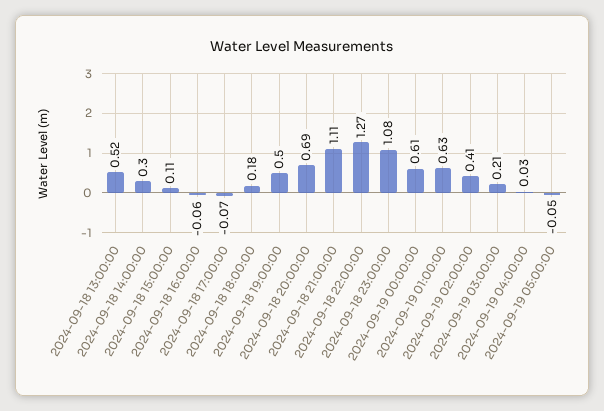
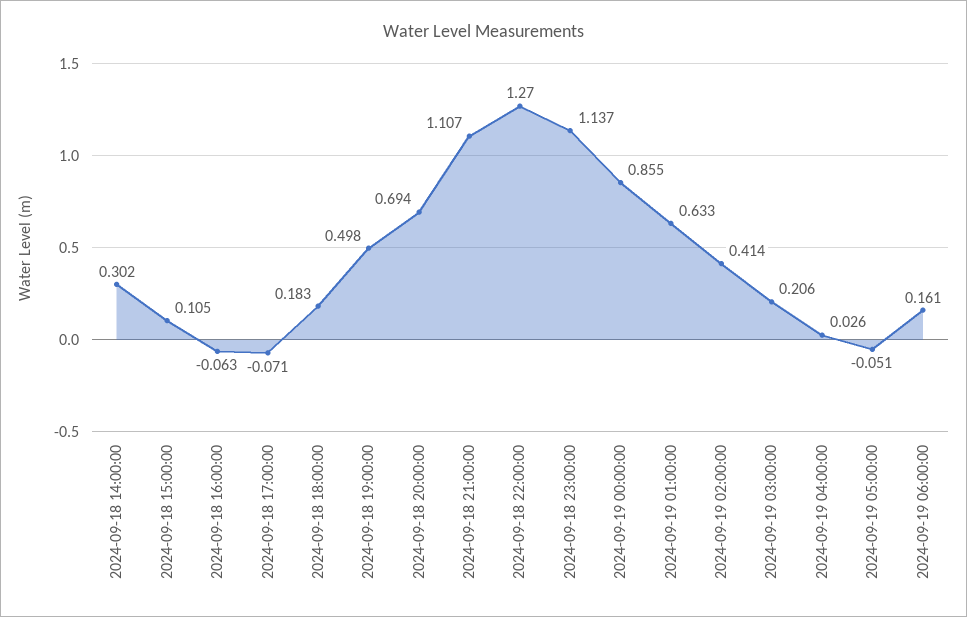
2024-09-18 13:00:00: 0.52 -> none
2024-09-18 23:00:00: 1.08 -> 1.137
2024-09-19 00:00:00: 0.61 -> 0.855
2024-09-19 06:00:00: none -> 0.161

